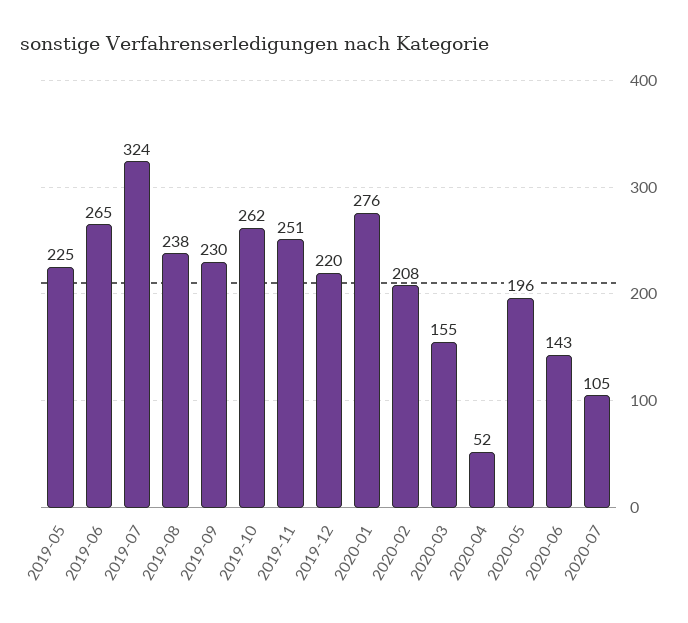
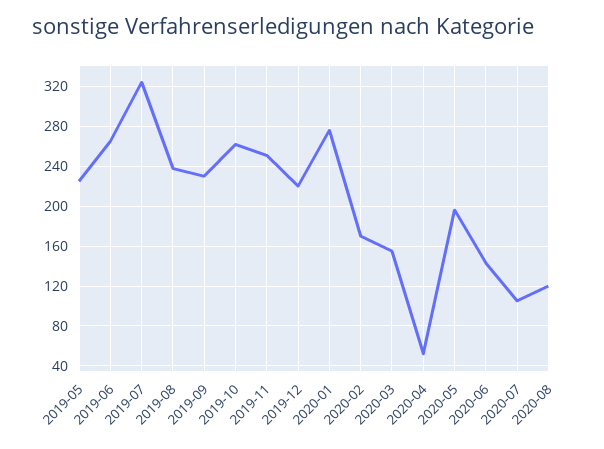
2020-02: 208 -> 170
2020-08: none -> 120

